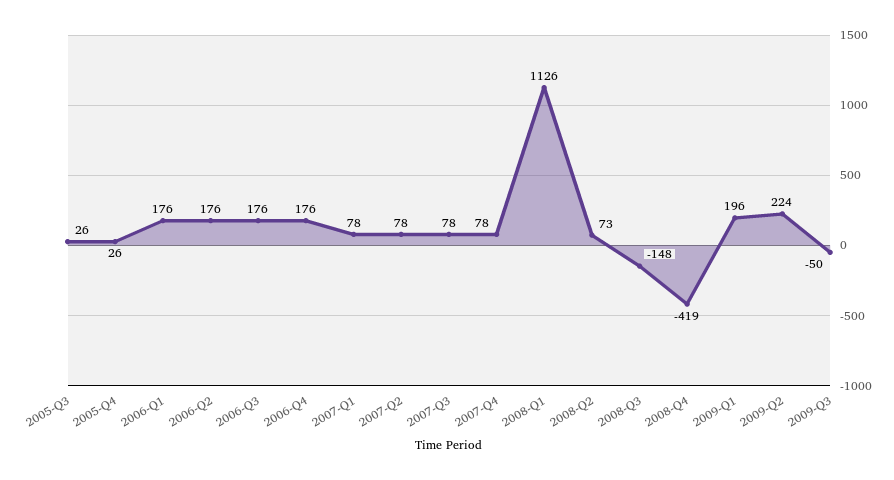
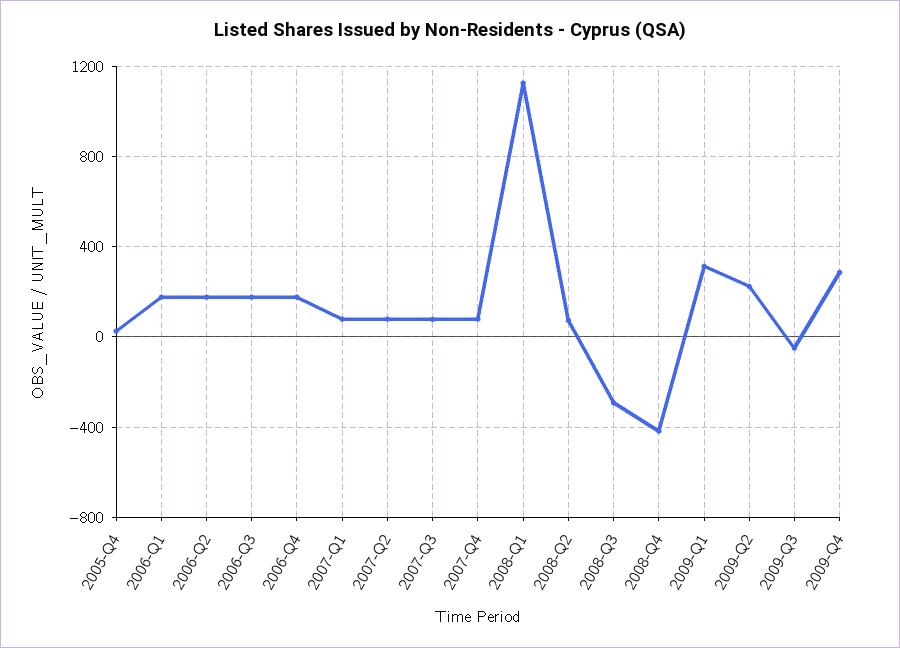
2005-Q3: 26 -> none
2008-Q3: -148 -> -300
2009-Q1: 196 -> 300
2009-Q4: none -> 300

